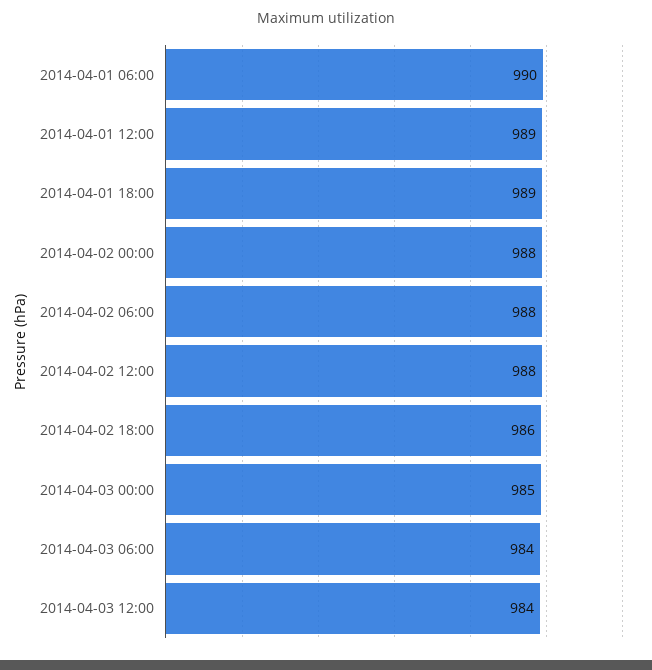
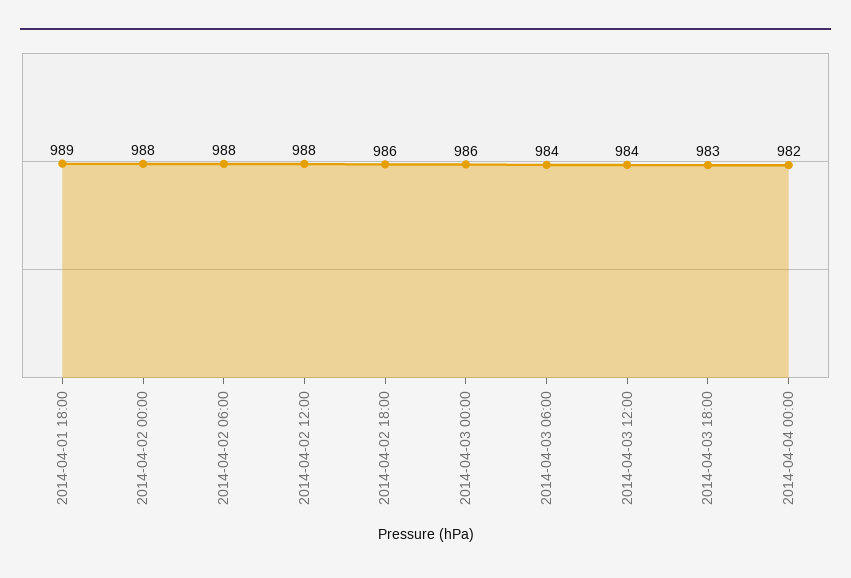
2014-04-01 06:00: 990 -> none
2014-04-01 12:00: 989 -> none
2014-04-03 00:00: 985 -> 986
2014-04-03 18:00: none -> 983
2014-04-04 00:00: none -> 982

